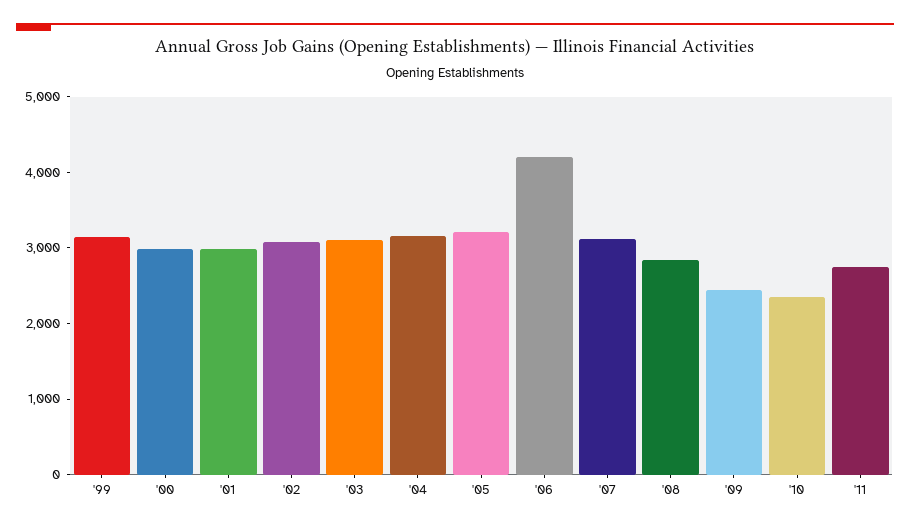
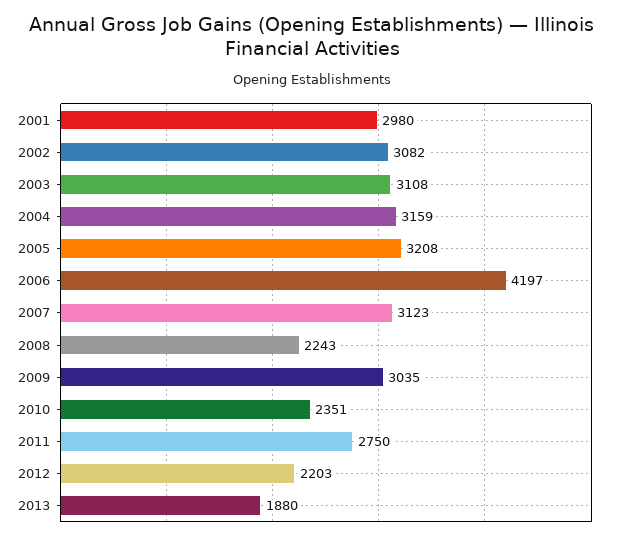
'99: 3200 -> none
'00: 3000 -> none
'08: 2800 -> 2243
'09: 2400 -> 3035
2012: none -> 2203
2013: none -> 1880

